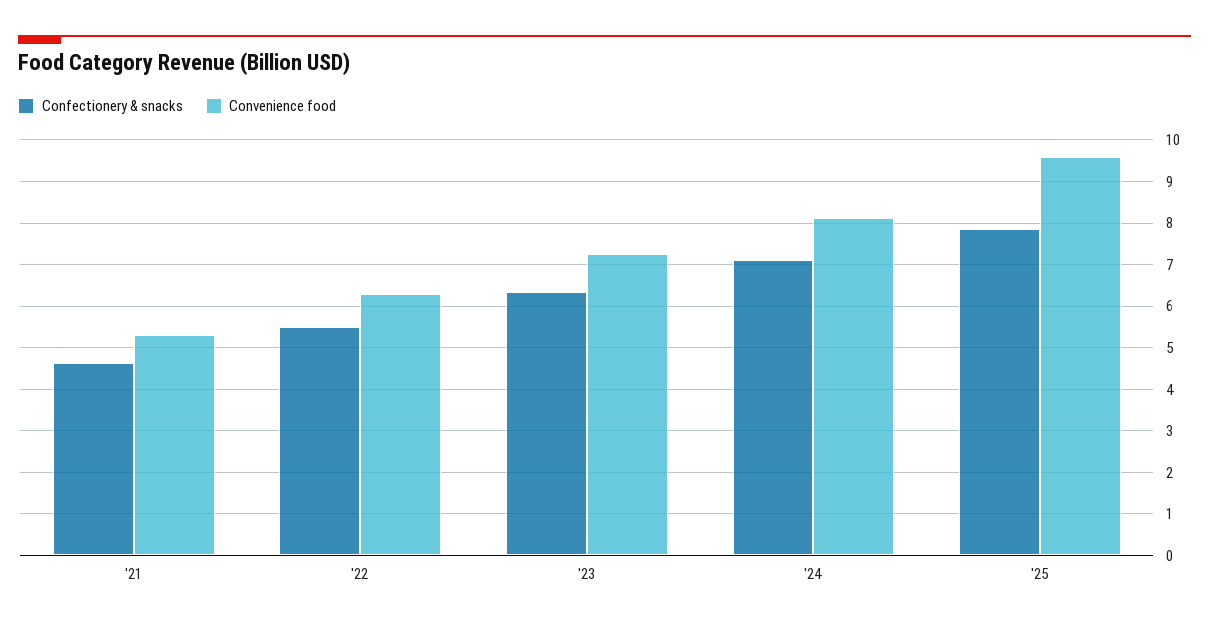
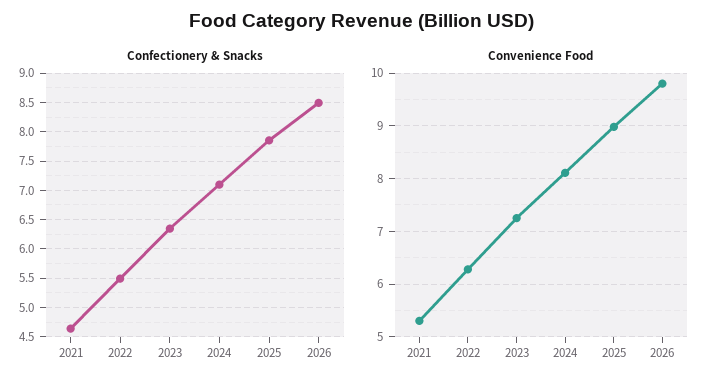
Convenience food, '25: 9.6 -> 9
Confectionery & snacks, 2026: none -> 8.5
Convenience food, 2026: none -> 9.8

